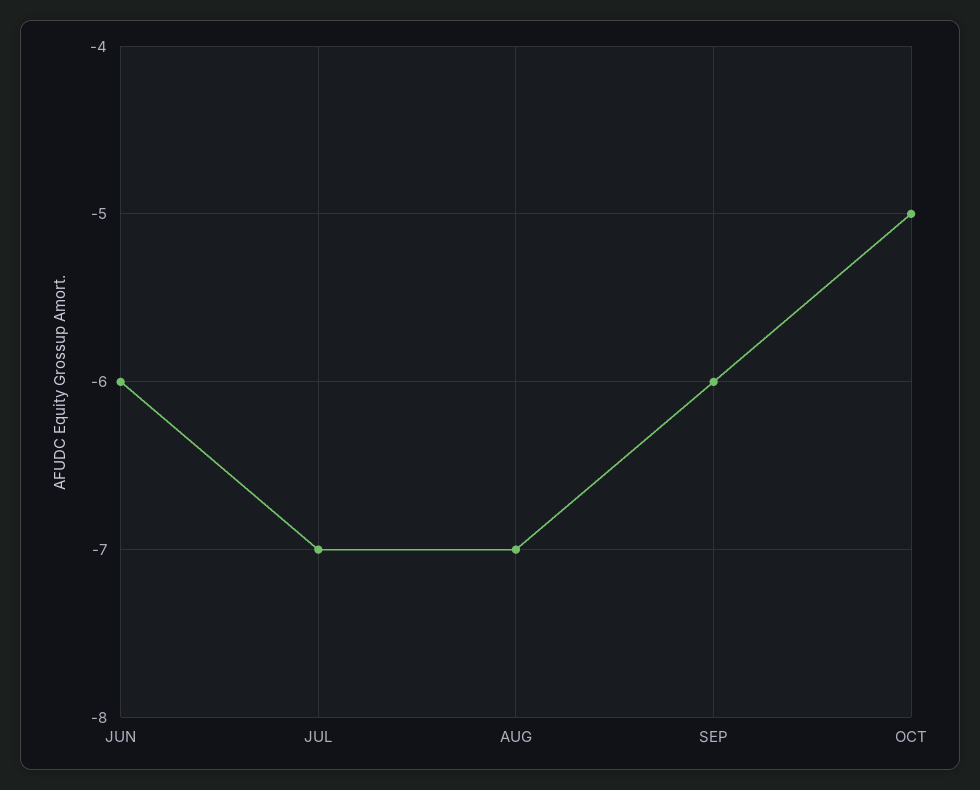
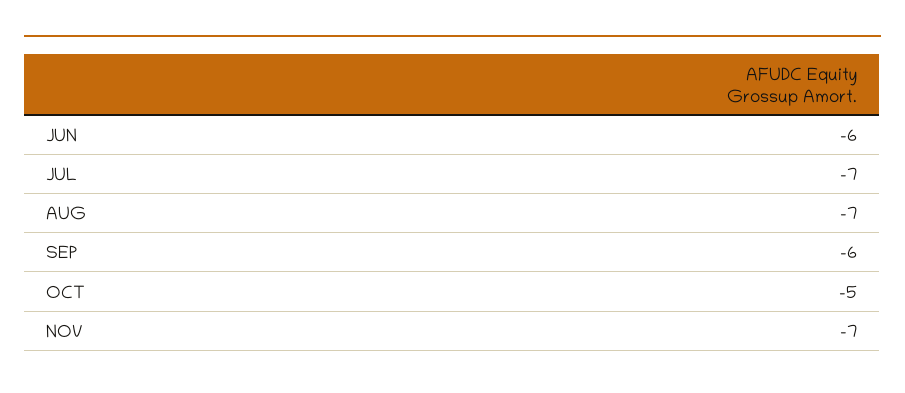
NOV: none -> -7

